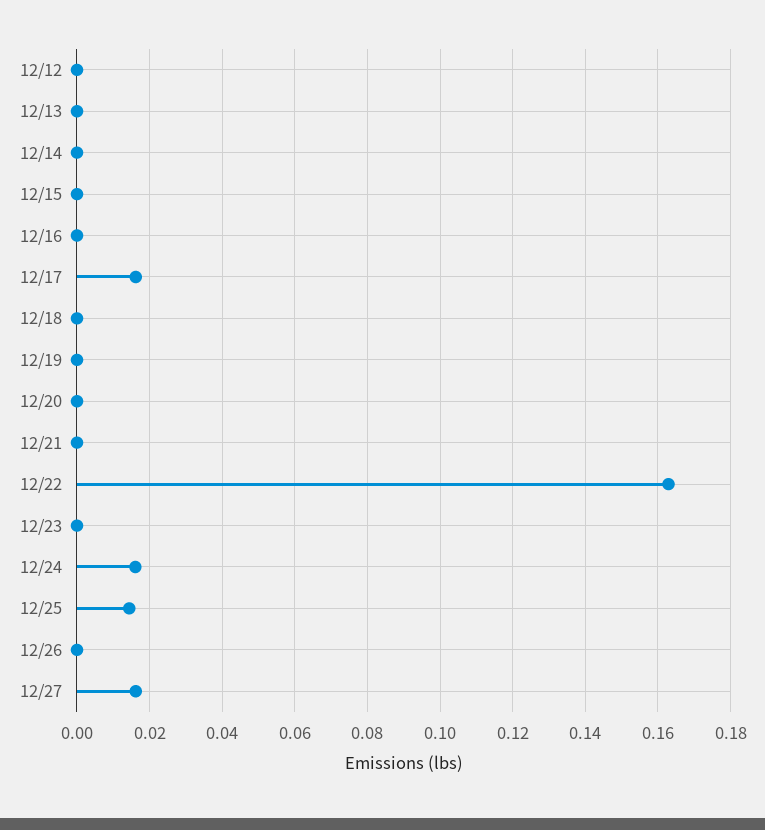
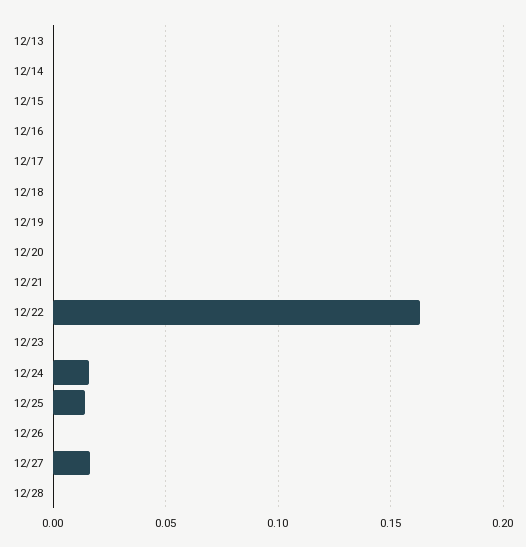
12/12: 0 -> none
12/17: 0.016 -> 0
12/28: none -> 0

